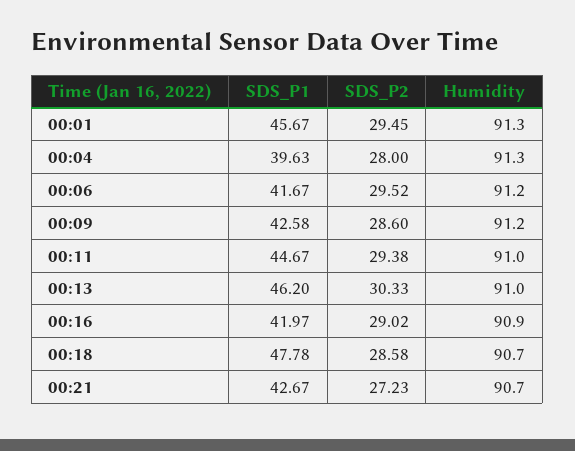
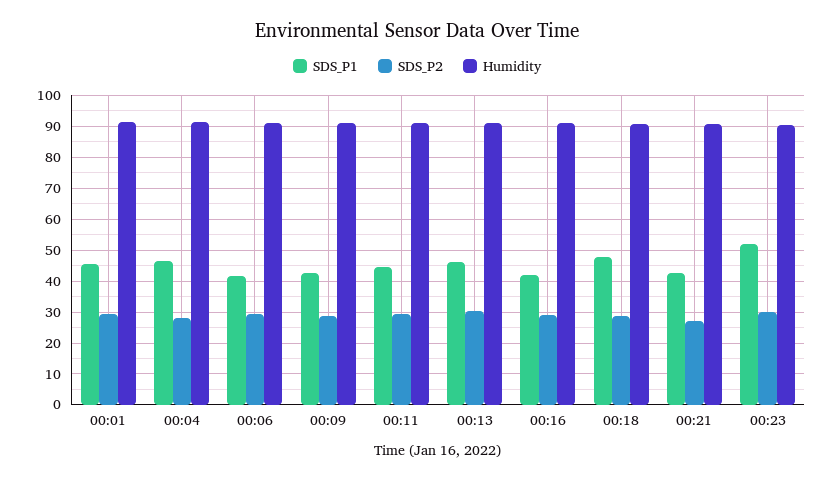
SDS_P1, 00:04: 39.63 -> 46
SDS_P1, 00:23: none -> 52
SDS_P2, 00:23: none -> 30
Humidity, 00:23: none -> 90

